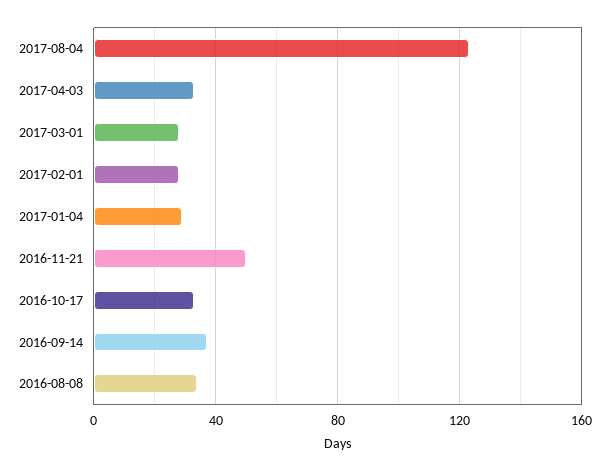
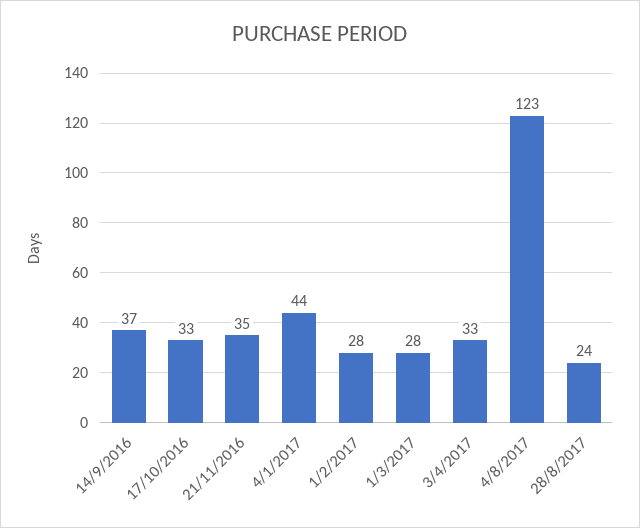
2017-01-04: 30 -> 44
2016-11-21: 50 -> 35
2016-08-08: 35 -> none
28/8/2017: none -> 24

